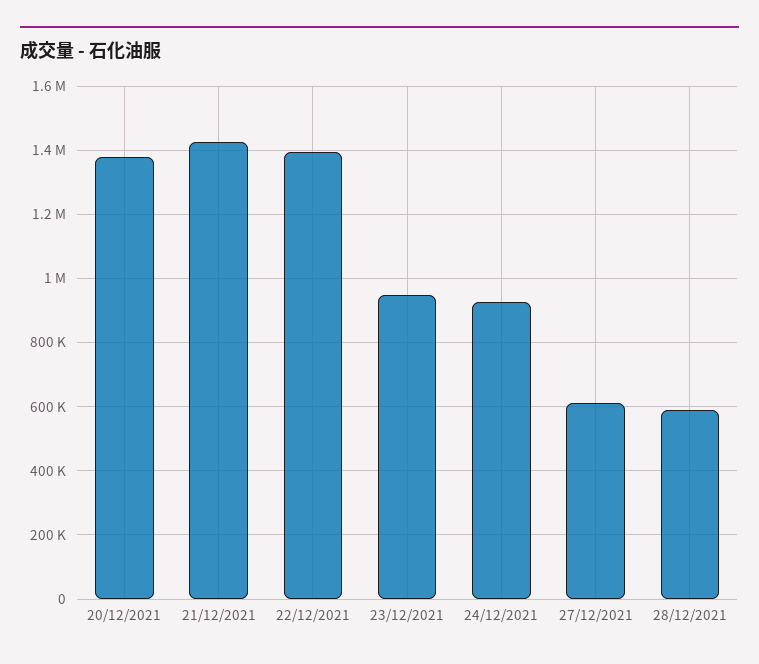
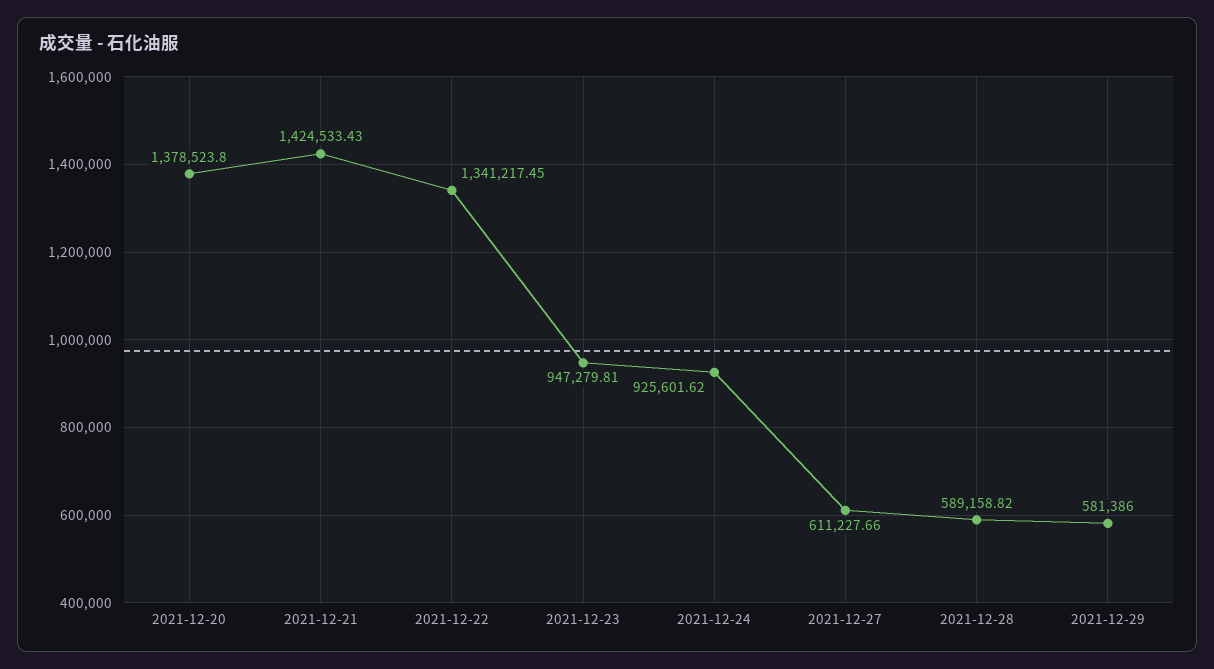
22/12/2021: 1400000 -> 1341217.45
2021-12-29: none -> 581386

